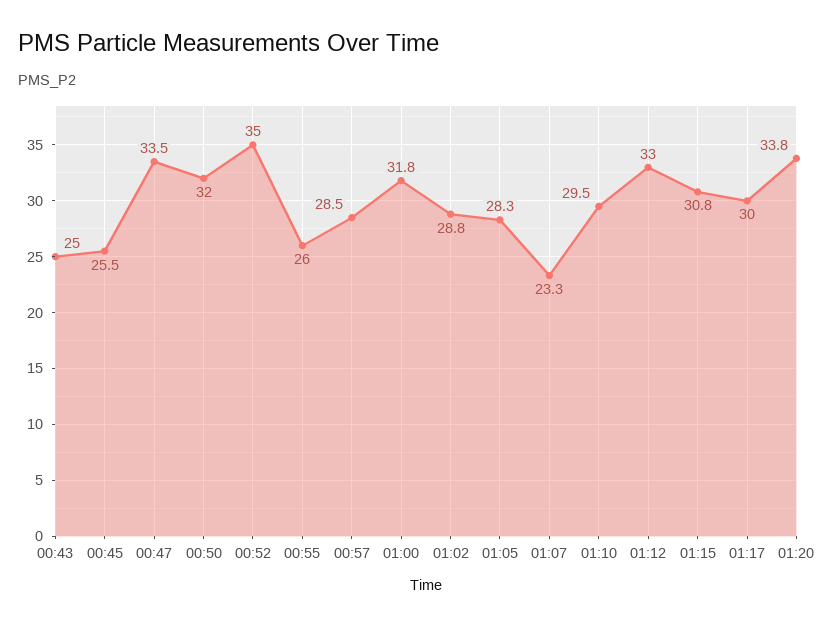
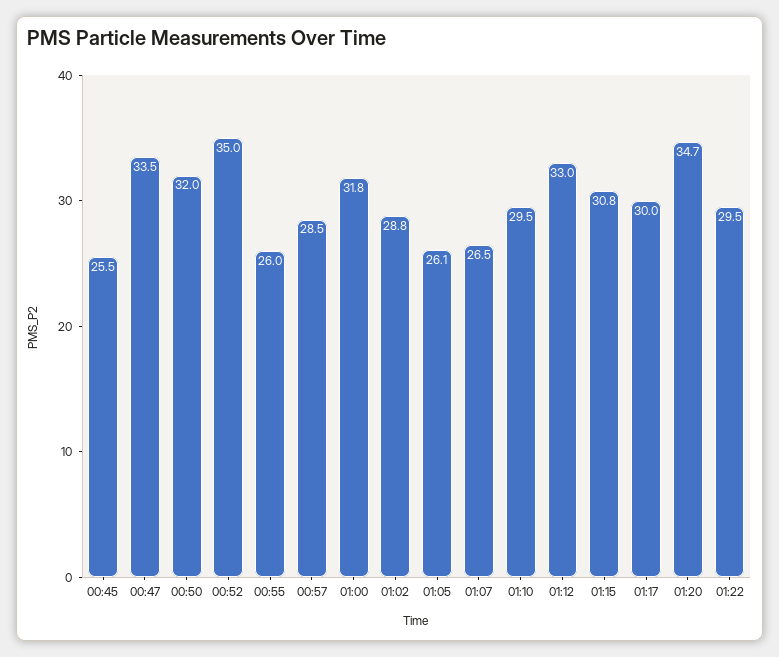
00:43: 25 -> none
01:05: 28.3 -> 26.1
01:07: 23.3 -> 26.5
01:20: 33.8 -> 34.7
01:22: none -> 29.5

